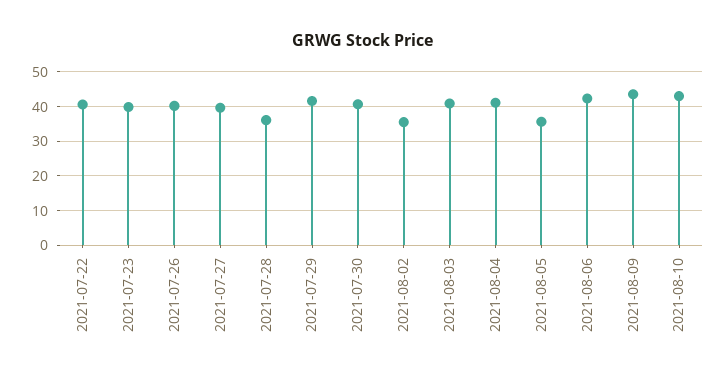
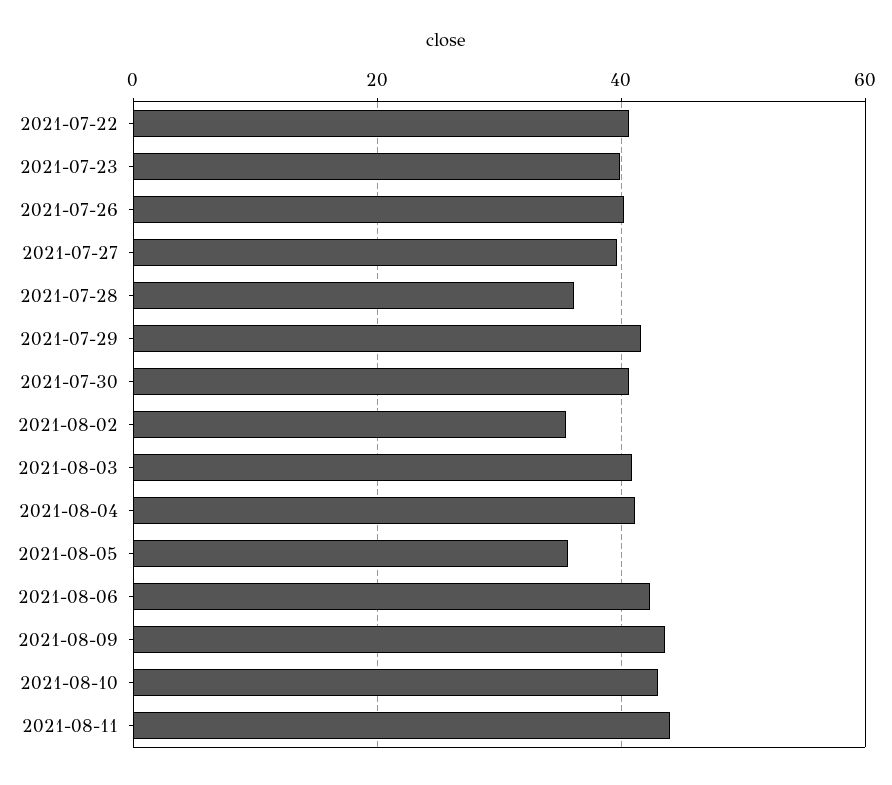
2021-08-11: none -> 44

